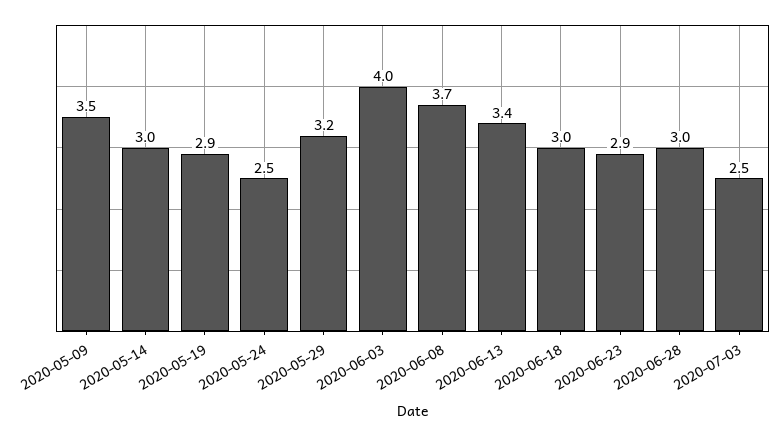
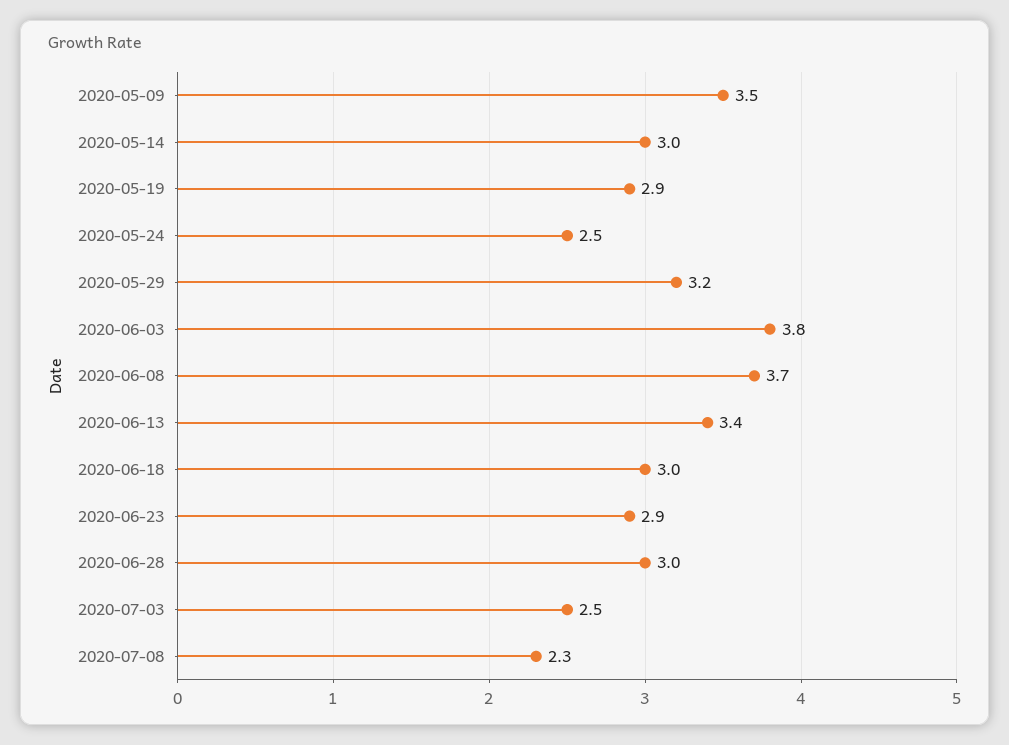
2020-06-03: 4 -> 3.8
2020-07-08: none -> 2.3

